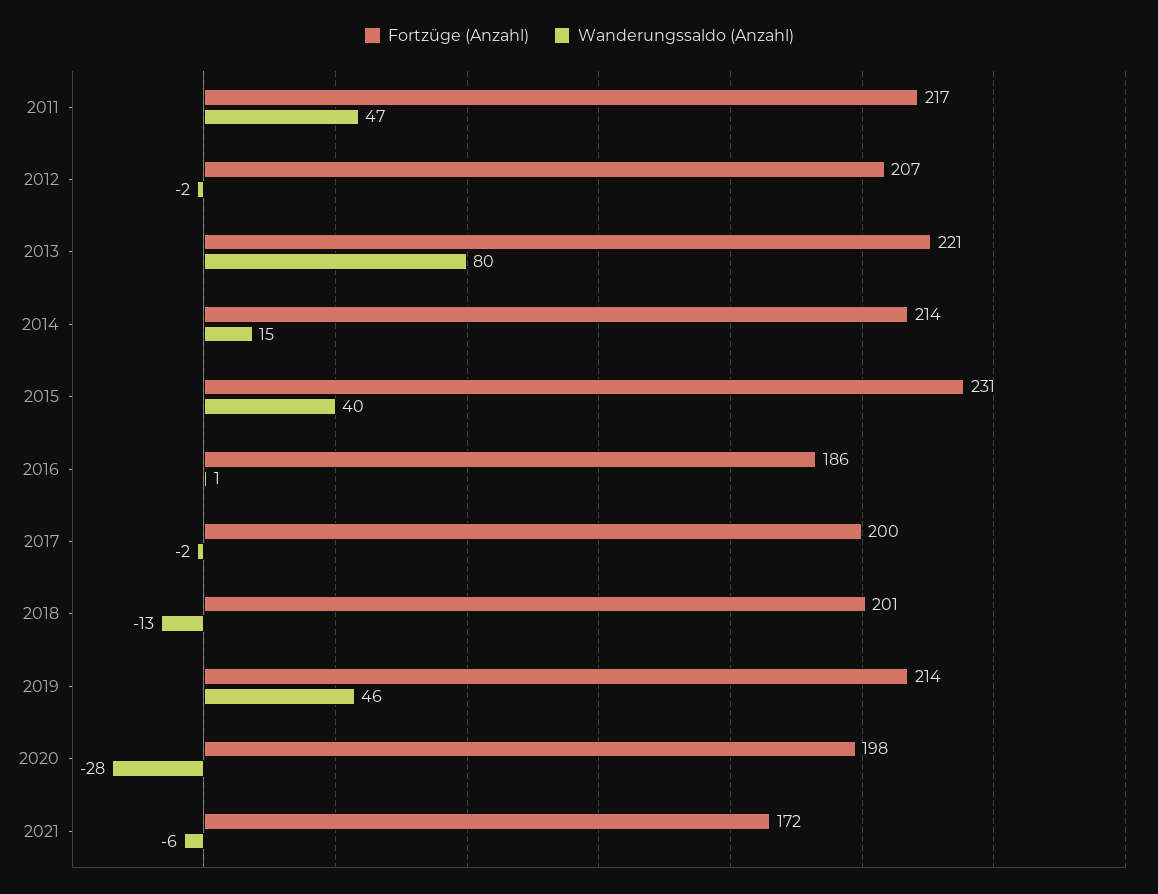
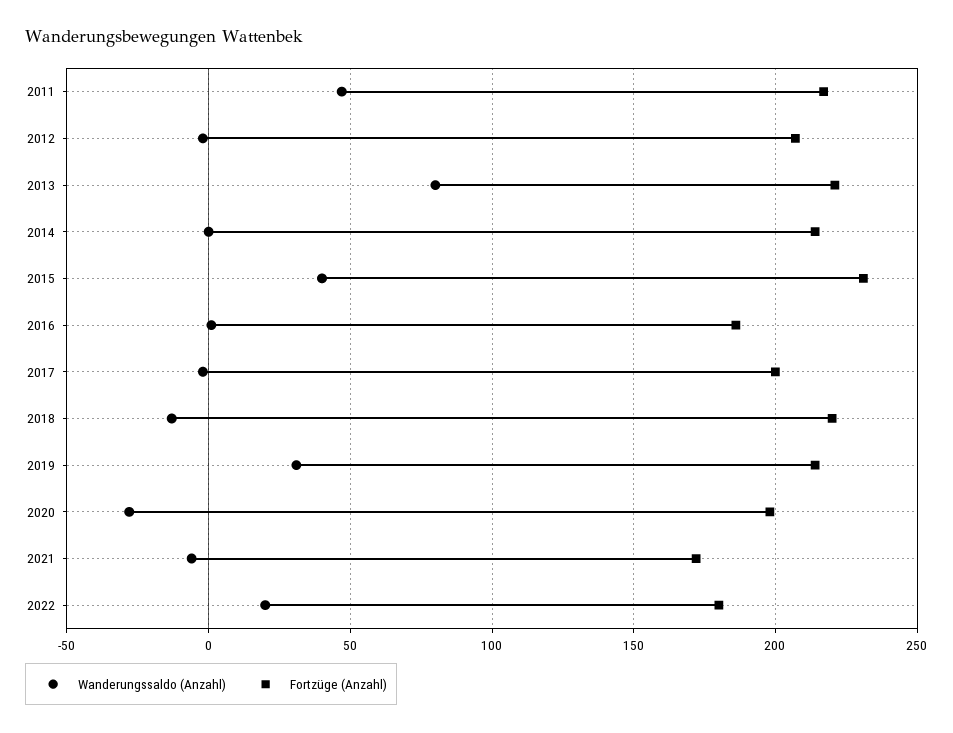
Wanderungssaldo (Anzahl), 2014: 15 -> 0
Fortzüge (Anzahl), 2018: 201 -> 220
Wanderungssaldo (Anzahl), 2019: 46 -> 30
Wanderungssaldo (Anzahl), 2022: none -> 20
Fortzüge (Anzahl), 2022: none -> 180

